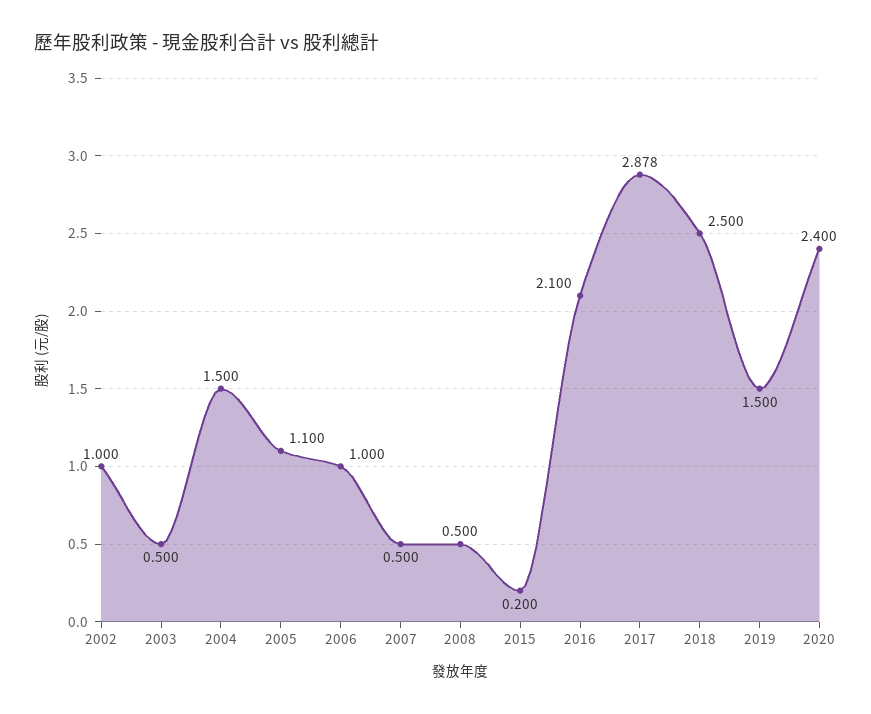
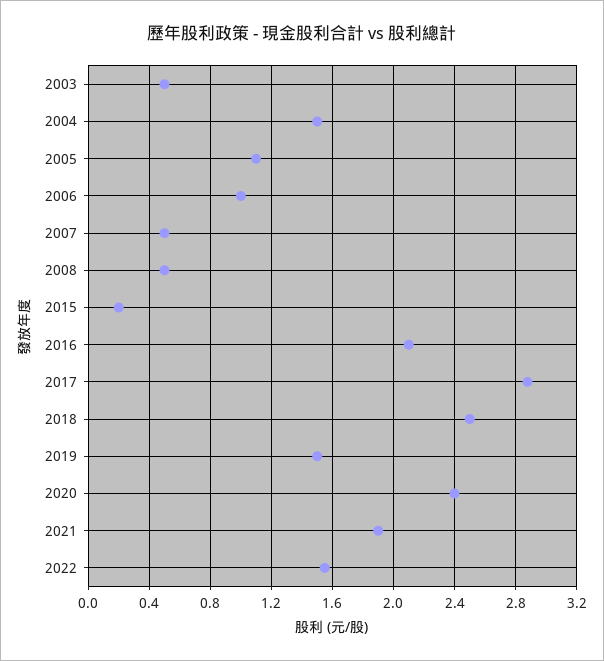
2002: 1 -> none
2021: none -> 1.9
2022: none -> 1.55

